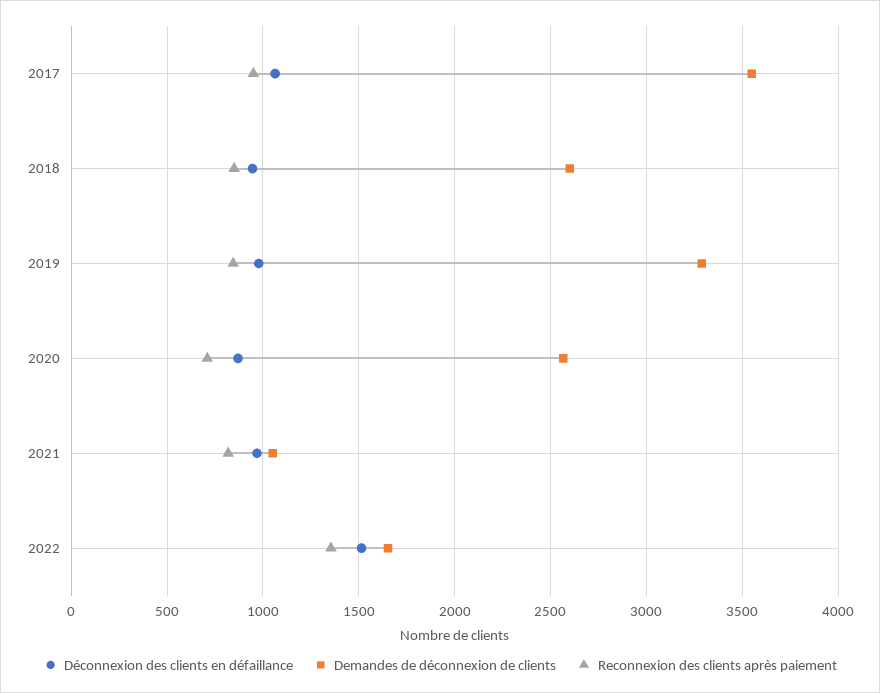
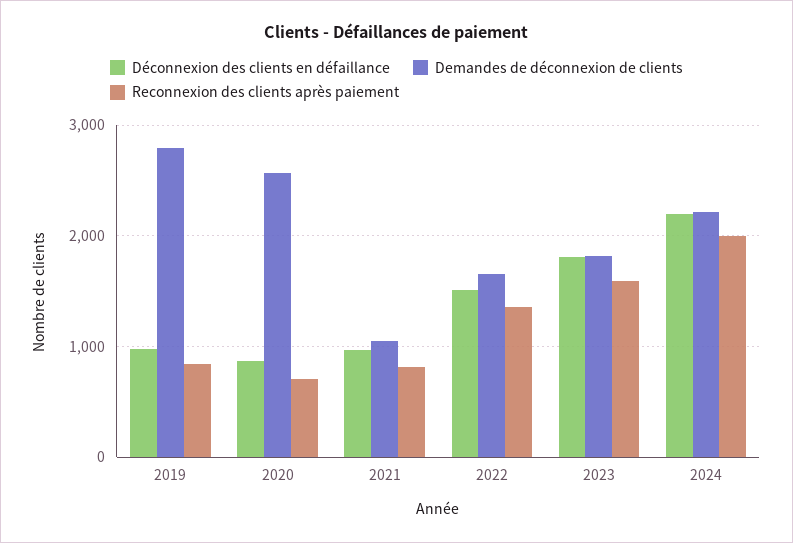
Déconnexion des clients en défaillance, 2017: 1050 -> none
Demandes de déconnexion de clients, 2017: 3550 -> none
Reconnexion des clients après paiement, 2017: 950 -> none
Déconnexion des clients en défaillance, 2018: 950 -> none
Demandes de déconnexion de clients, 2018: 2600 -> none
Reconnexion des clients après paiement, 2018: 850 -> none
Demandes de déconnexion de clients, 2019: 3300 -> 2800
Déconnexion des clients en défaillance, 2023: none -> 1800
Demandes de déconnexion de clients, 2023: none -> 1800
Reconnexion des clients après paiement, 2023: none -> 1600
Déconnexion des clients en défaillance, 2024: none -> 2200
Demandes de déconnexion de clients, 2024: none -> 2200
Reconnexion des clients après paiement, 2024: none -> 2000

